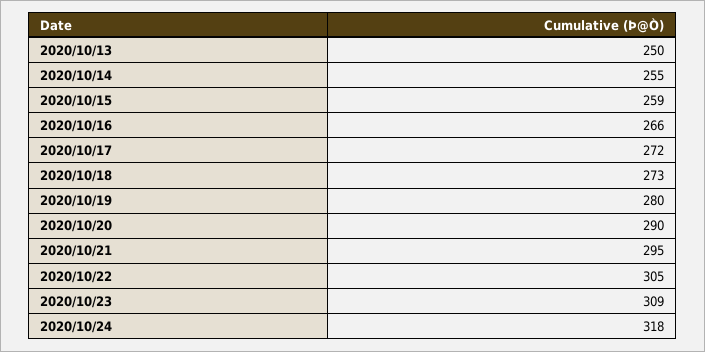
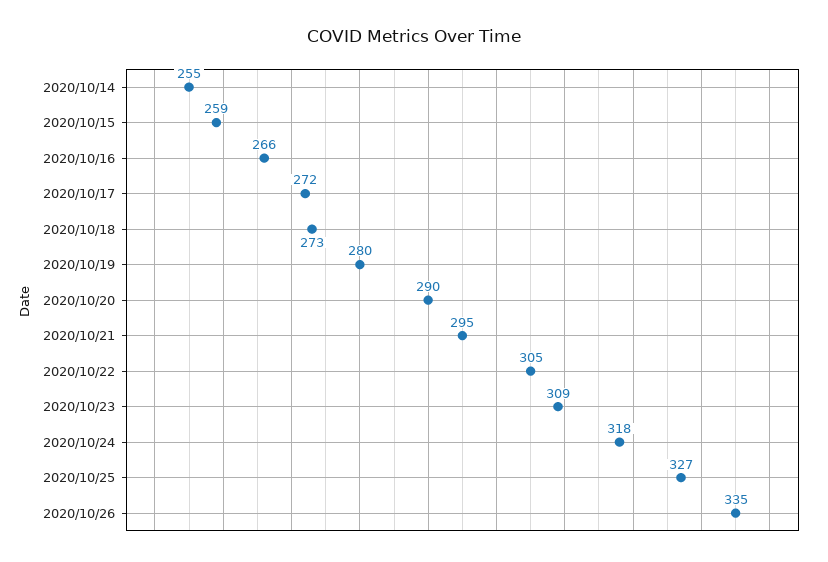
2020/10/13: 250 -> none
2020/10/25: none -> 327
2020/10/26: none -> 335

